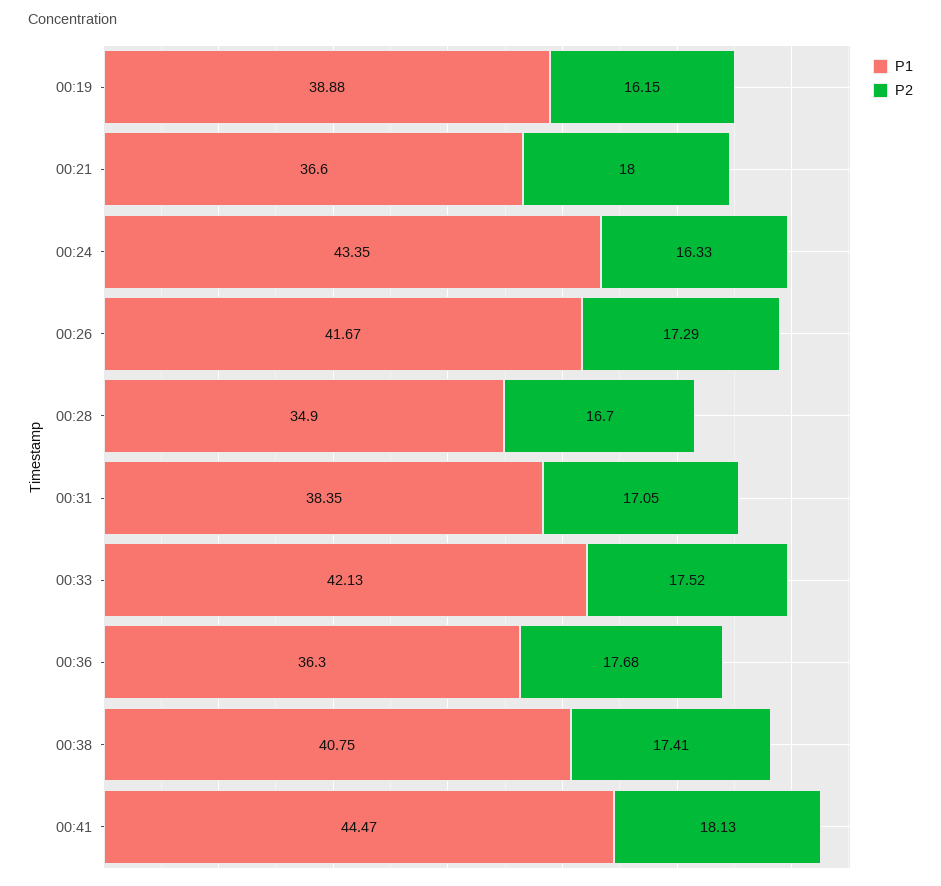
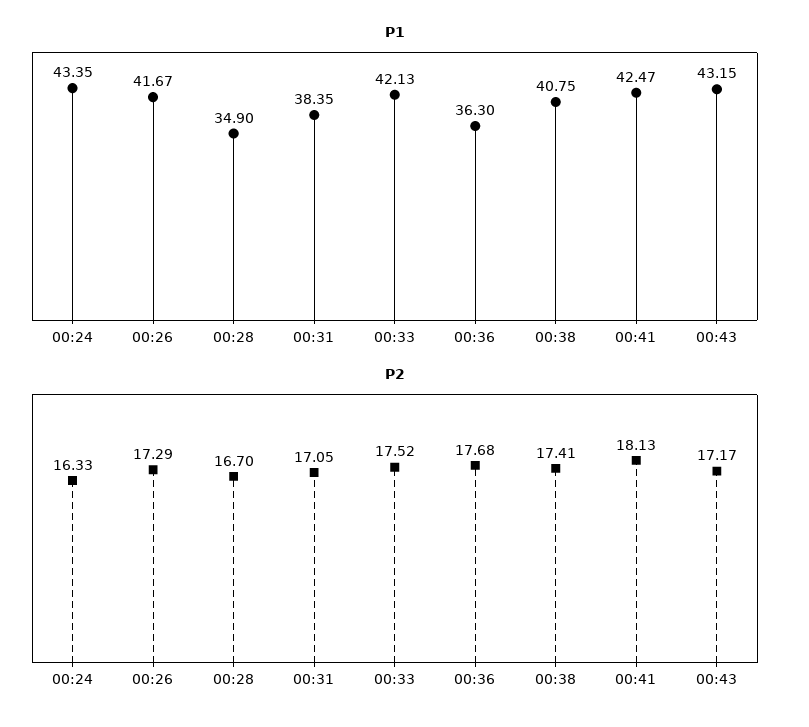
P1, 00:19: 38.88 -> none
P2, 00:19: 16.15 -> none
P1, 00:21: 36.6 -> none
P2, 00:21: 18 -> none
P1, 00:41: 44.47 -> 42.47
P1, 00:43: none -> 43.15
P2, 00:43: none -> 17.17

